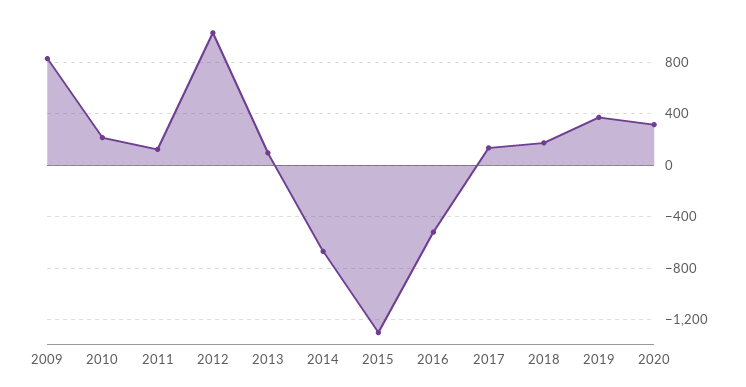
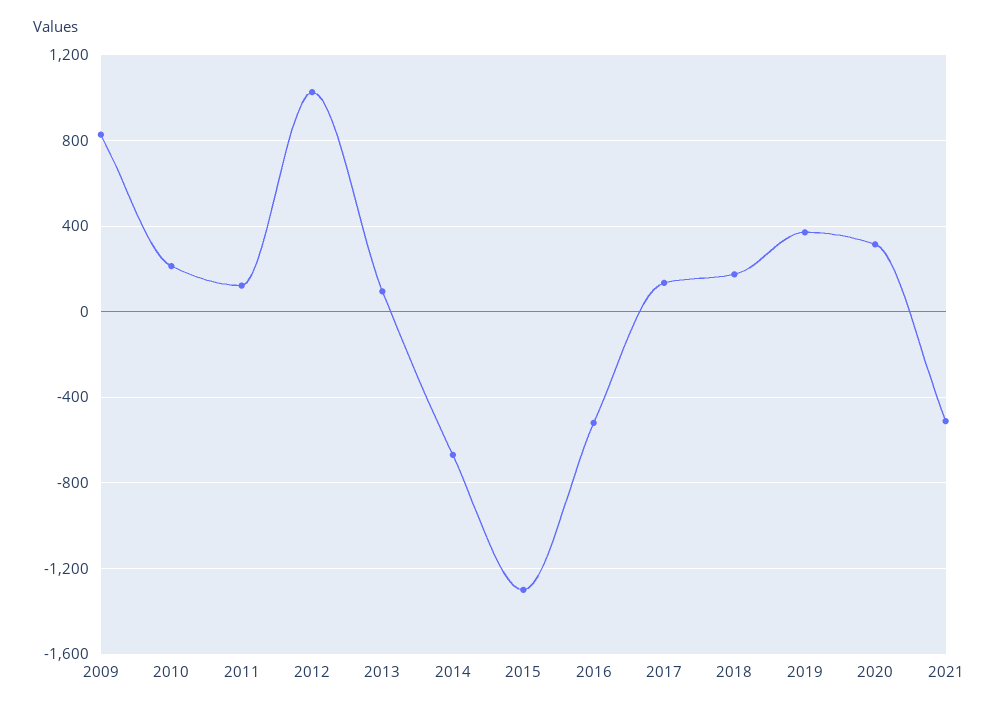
2021: none -> -500

